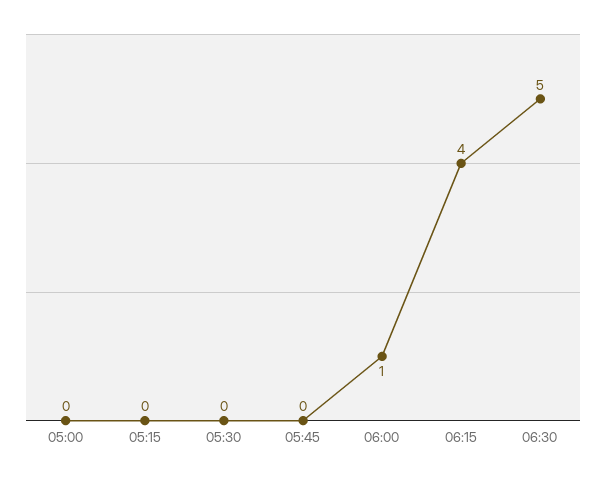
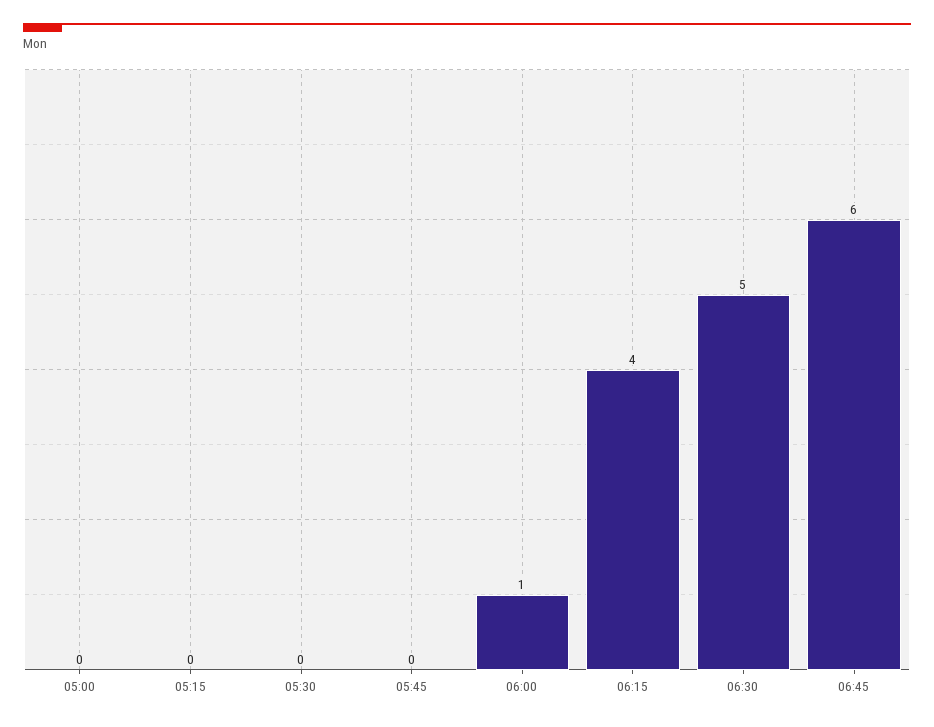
06:45: none -> 6

